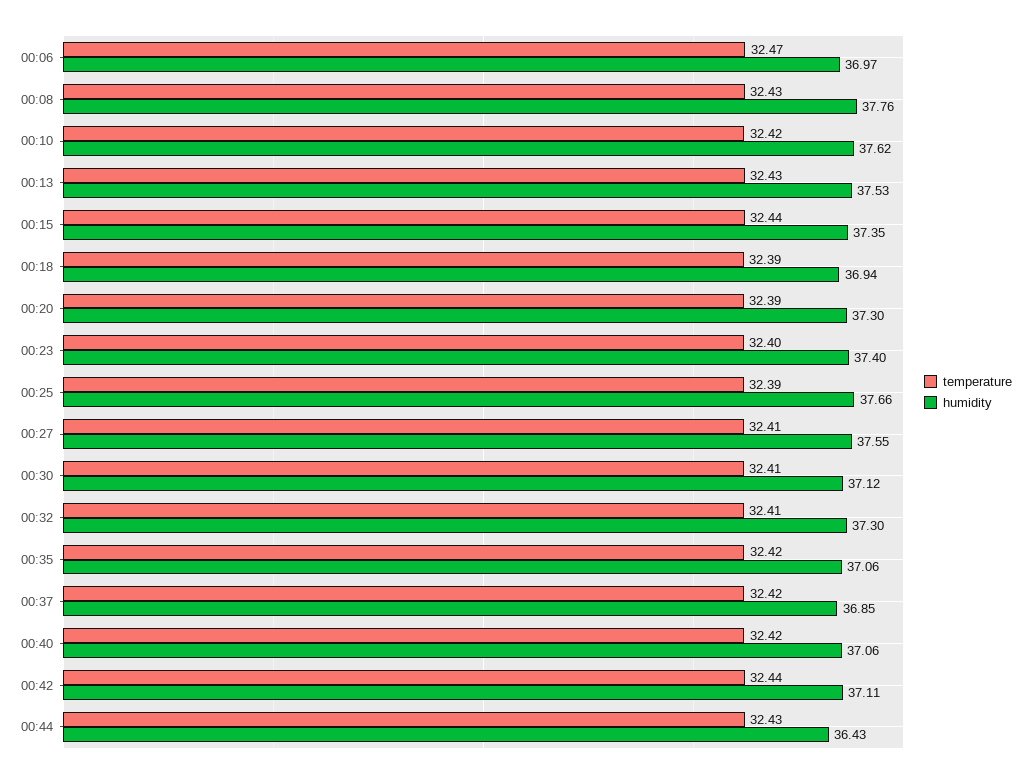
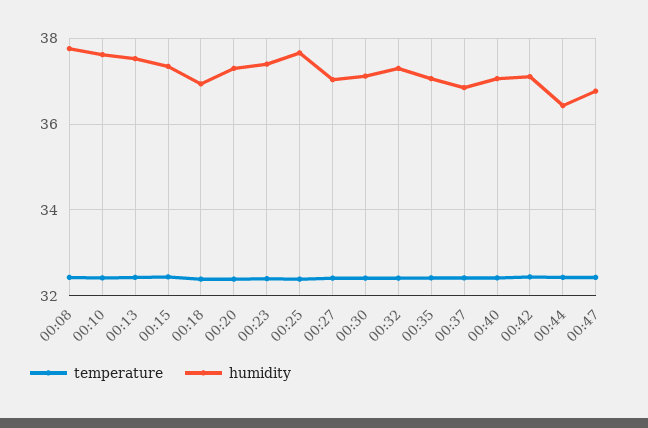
temperature, 00:06: 32.47 -> none
humidity, 00:06: 36.97 -> none
humidity, 00:27: 37.55 -> 37
temperature, 00:47: none -> 32.4
humidity, 00:47: none -> 36.8

